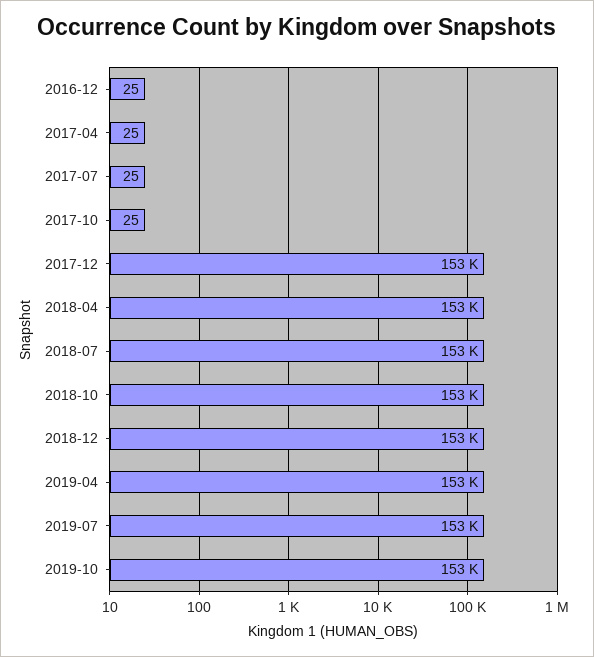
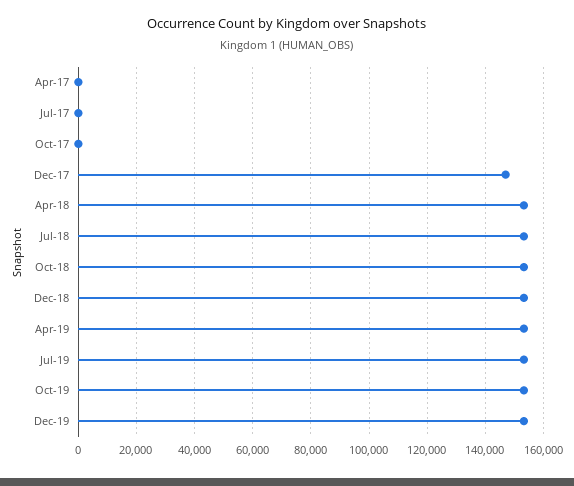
2016-12: 25 -> none
2017-12: 153000 -> 147500
Dec-19: none -> 152500

